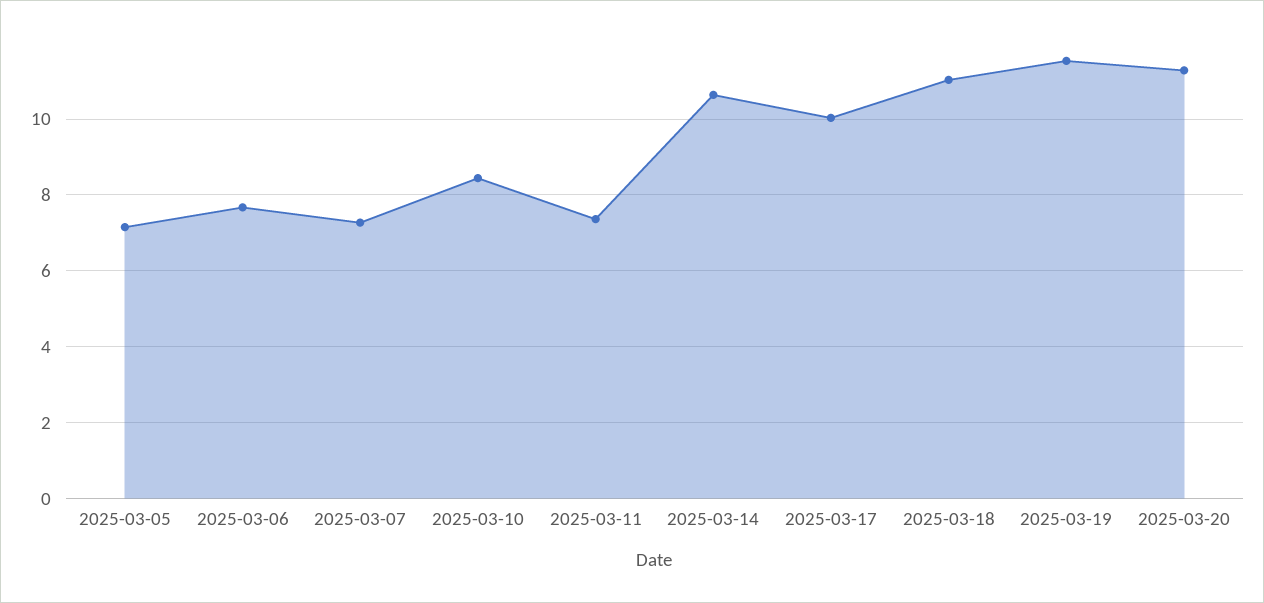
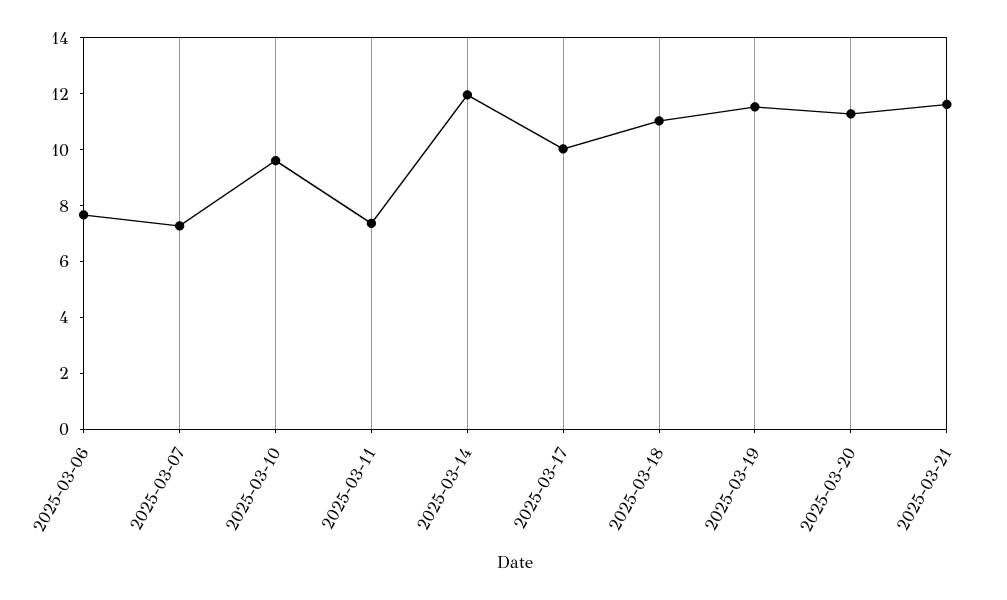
2025-03-05: 7.2 -> none
2025-03-10: 8.4 -> 9.5
2025-03-14: 10.6 -> 12
2025-03-21: none -> 11.5

